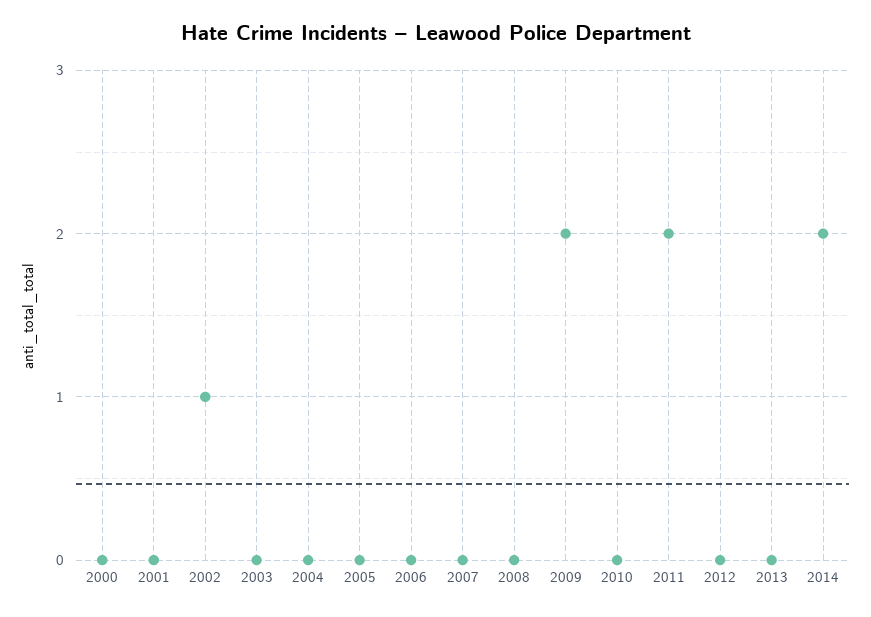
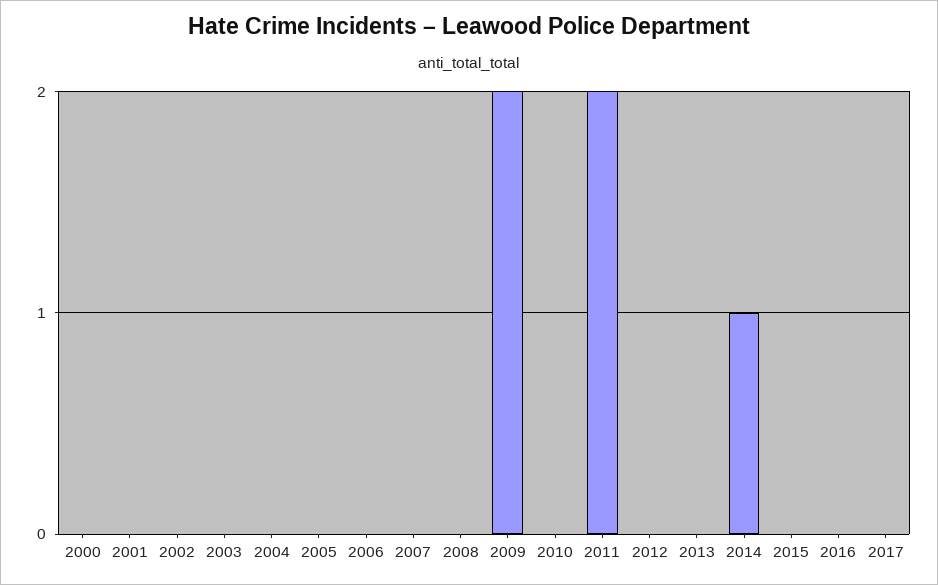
2002: 1 -> 0
2014: 2 -> 1
2015: none -> 0
2016: none -> 0
2017: none -> 0

